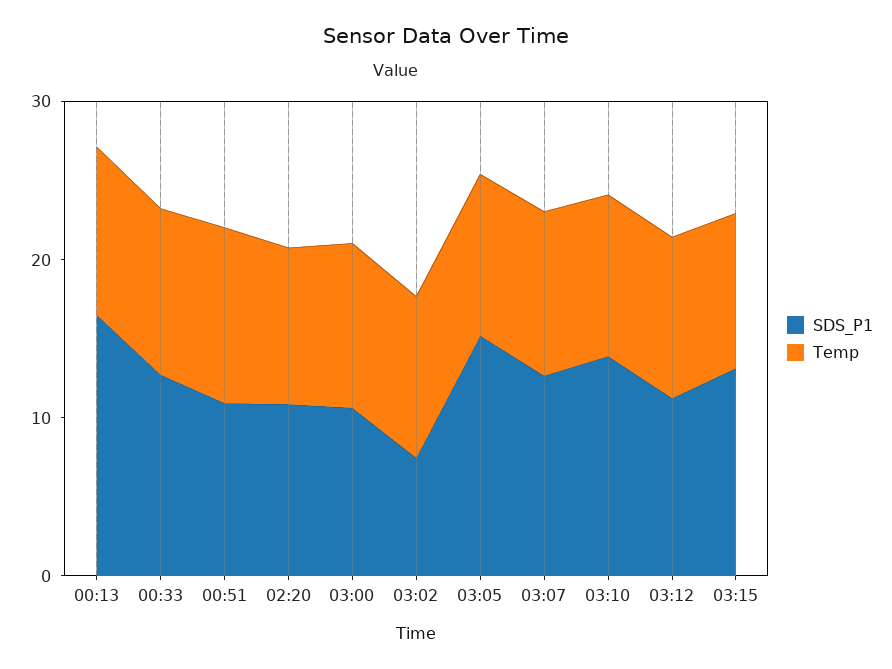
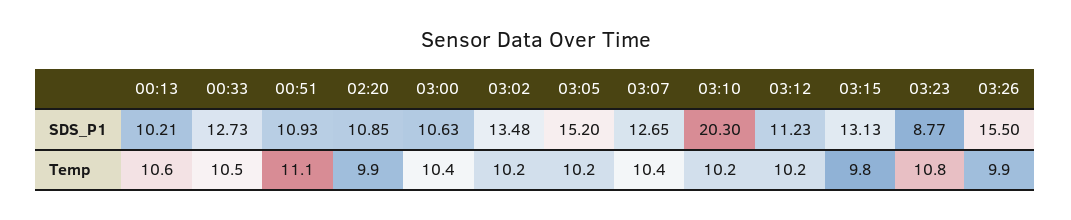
SDS_P1, 00:13: 16 -> 10.21
SDS_P1, 03:02: 8 -> 13.48
SDS_P1, 03:10: 14 -> 20.3
SDS_P1, 03:23: none -> 8.77
SDS_P1, 03:26: none -> 15.5
Temp, 03:23: none -> 10.8
Temp, 03:26: none -> 9.9

